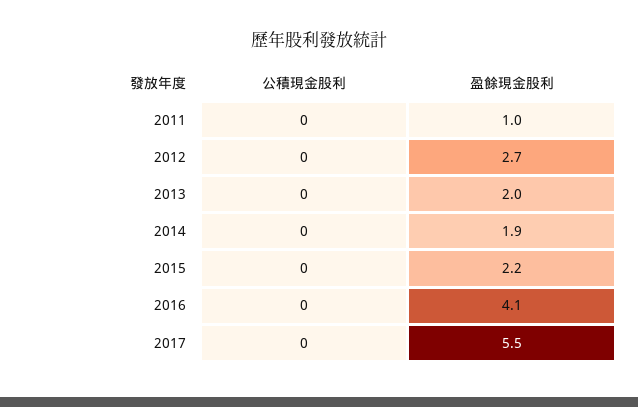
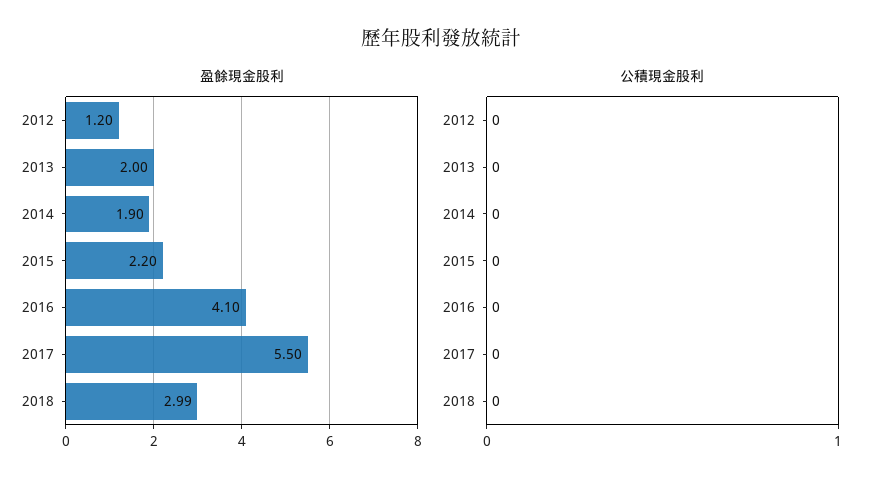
公積現金股利, 2011: 0 -> none
盈餘現金股利, 2011: 1 -> none
盈餘現金股利, 2012: 2.7 -> 1.2
盈餘現金股利, 2018: none -> 2.99
公積現金股利, 2018: none -> 0

